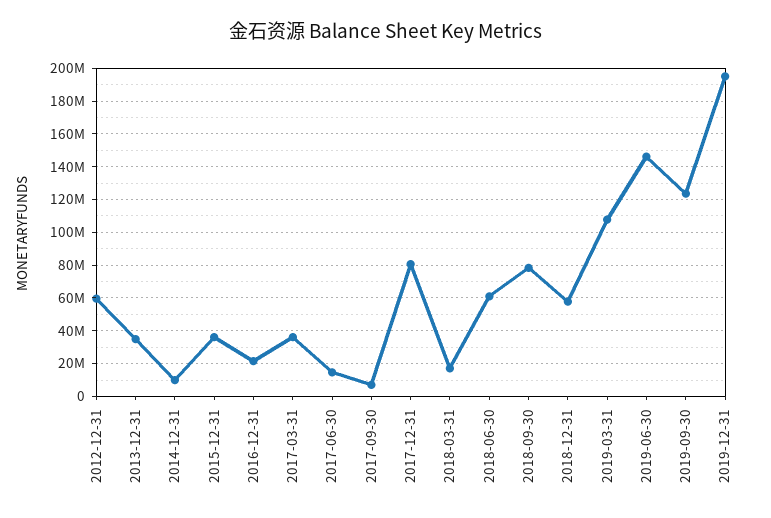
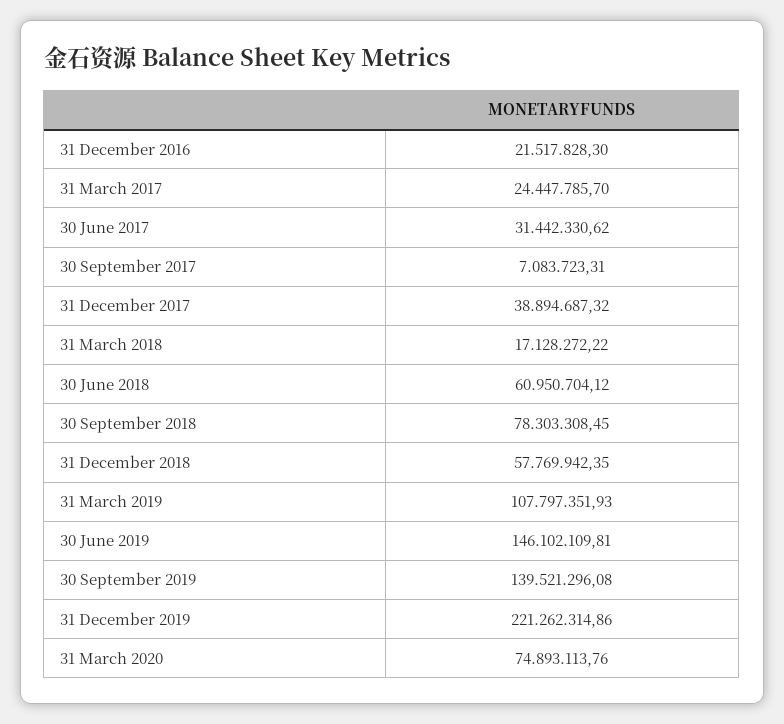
2012-12-31: 60000000 -> none
2013-12-31: 35000000 -> none
2014-12-31: 10000000 -> none
2015-12-31: 35000000 -> none
2017-03-31: 35000000 -> 24447785.7
2017-06-30: 15000000 -> 31442330.62
2017-12-31: 80000000 -> 38894687.32
2019-09-30: 125000000 -> 139521296.08
2019-12-31: 195000000 -> 221262314.86
31 March 2020: none -> 74893113.76

